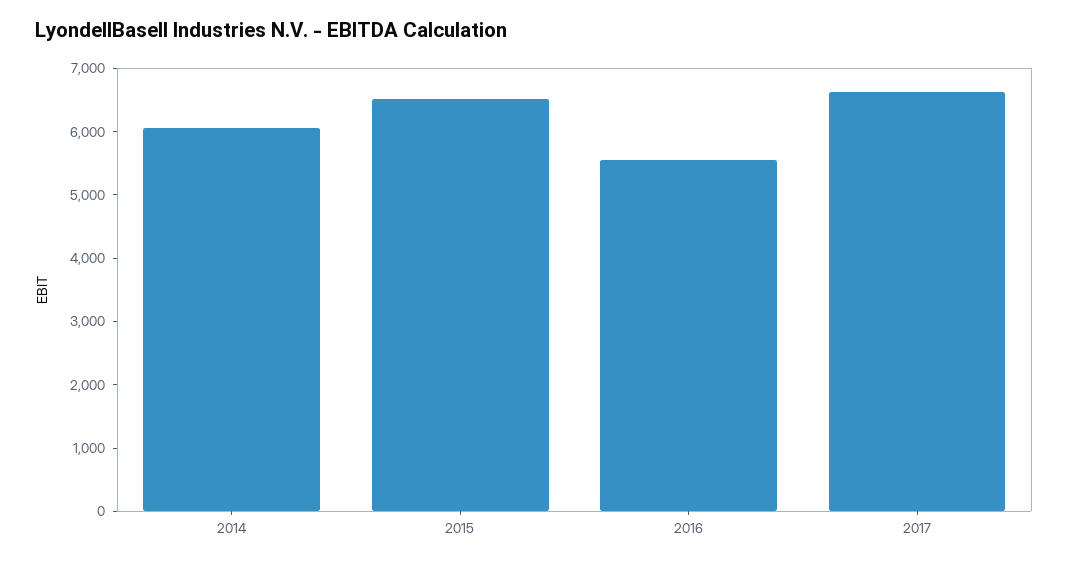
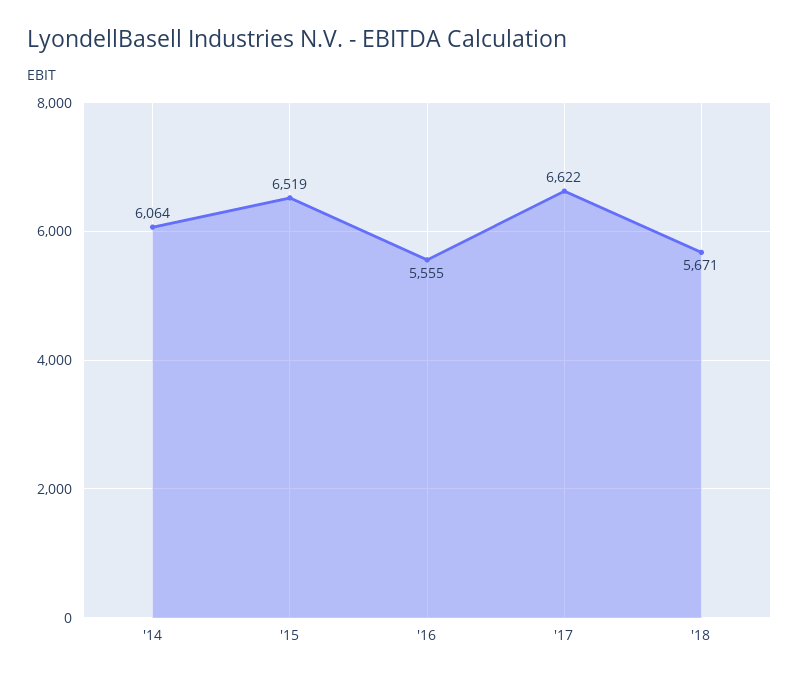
'18: none -> 5671

